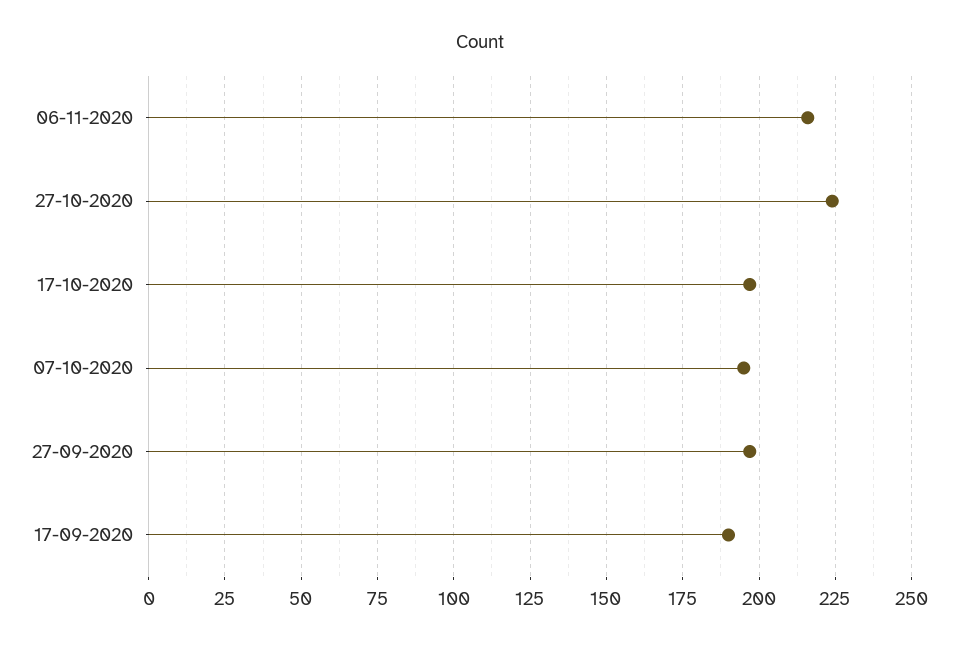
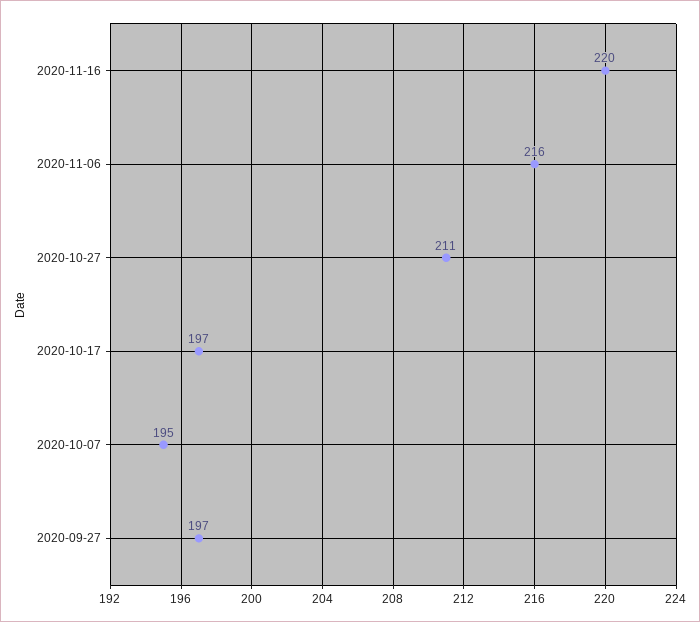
27-10-2020: 225 -> 211
17-09-2020: 190 -> none
2020-11-16: none -> 220

